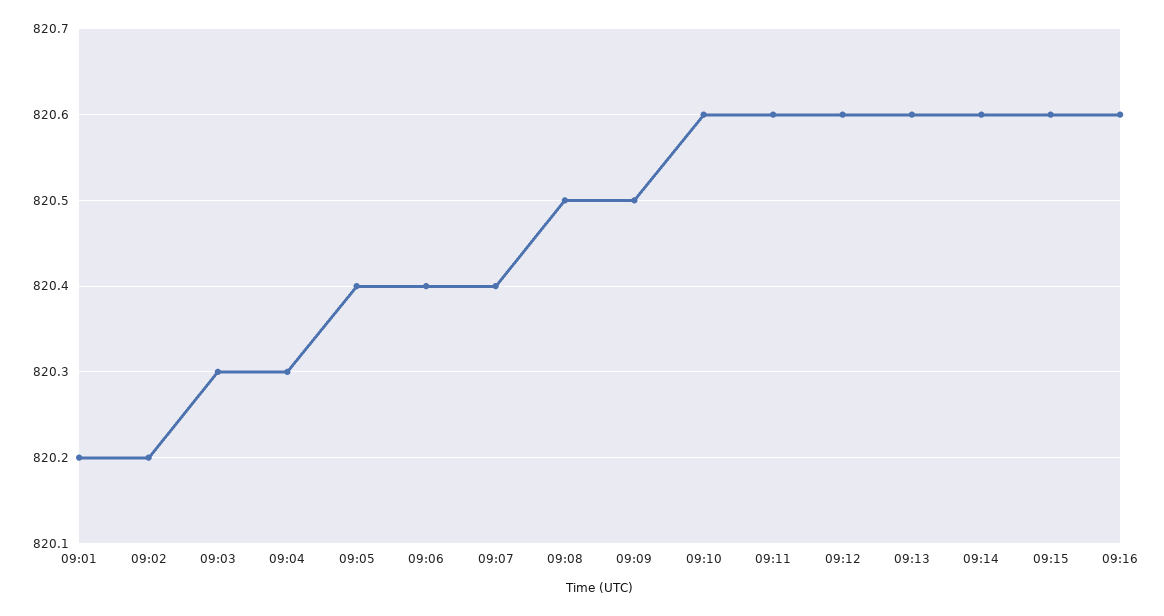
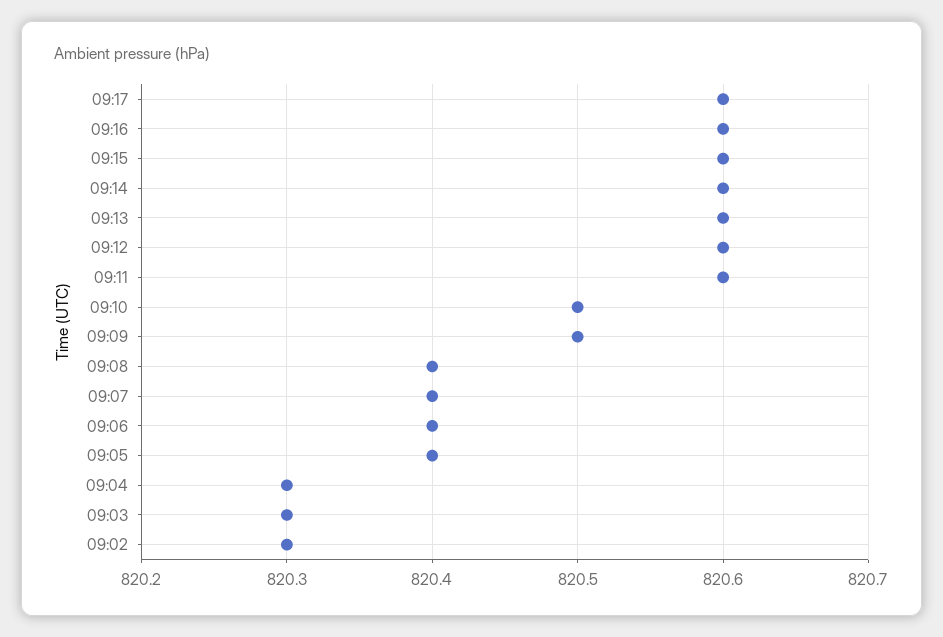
09:01: 820.2 -> none
09:02: 820.2 -> 820.3
09:08: 820.5 -> 820.4
09:10: 820.6 -> 820.5
09:17: none -> 820.6

